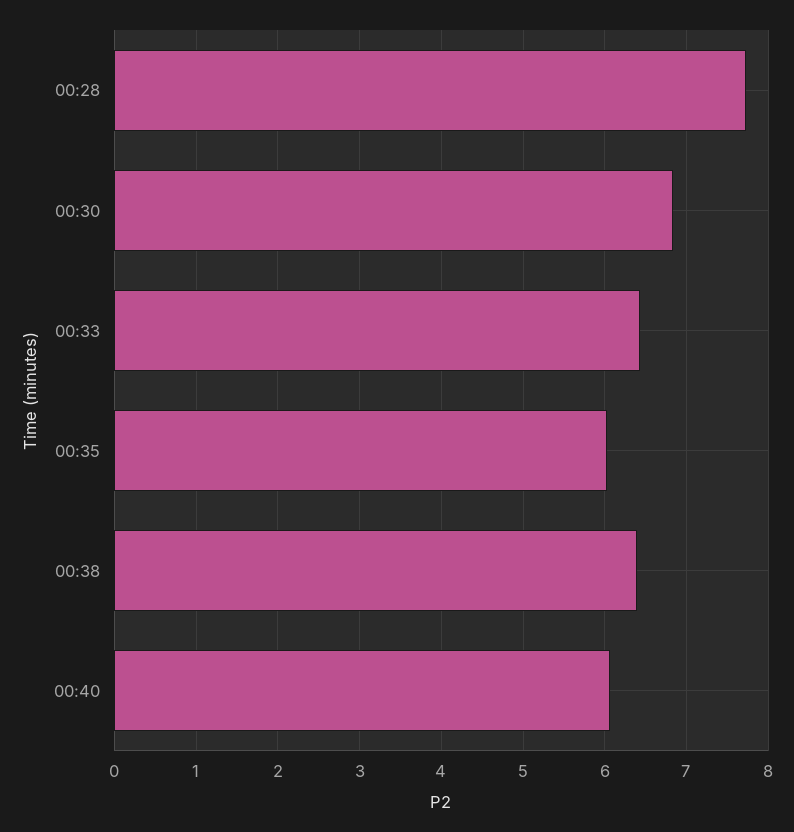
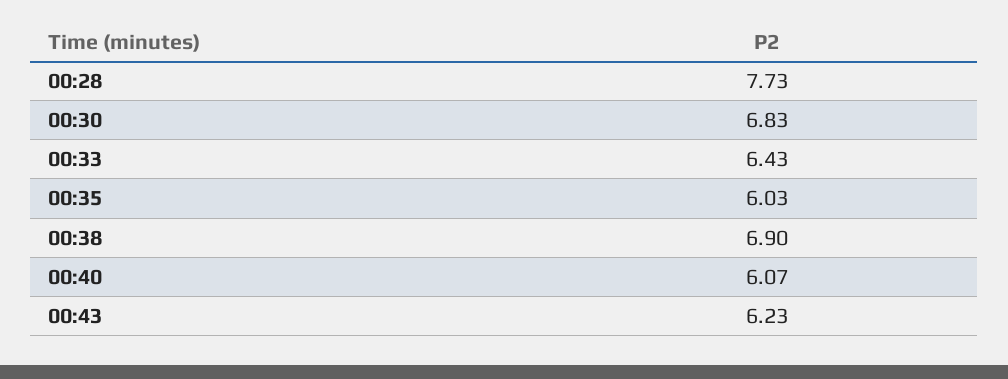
00:38: 6.4 -> 6.9
00:43: none -> 6.23

